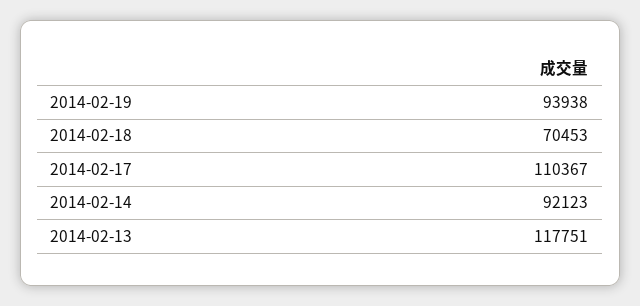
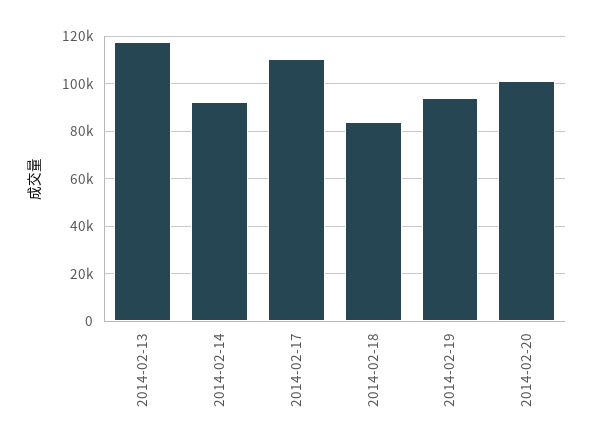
2014-02-18: 70453 -> 85000
2014-02-20: none -> 100000

